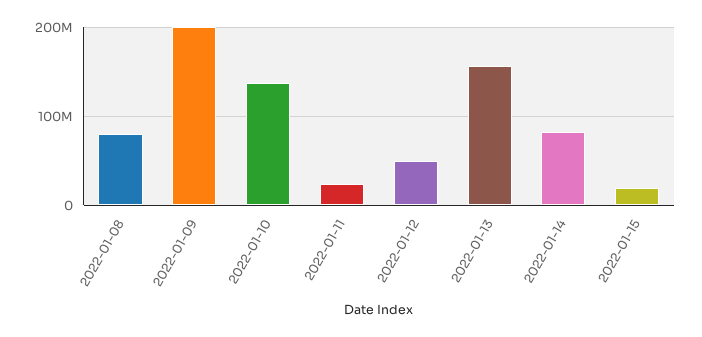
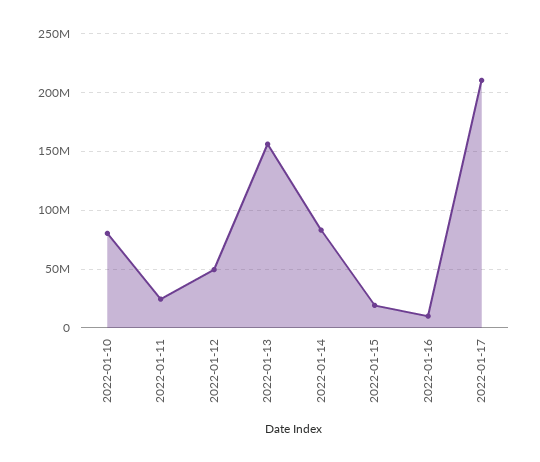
2022-01-08: 80000000 -> none
2022-01-09: 200000000 -> none
2022-01-10: 140000000 -> 80000000
2022-01-16: none -> 10000000
2022-01-17: none -> 210000000

